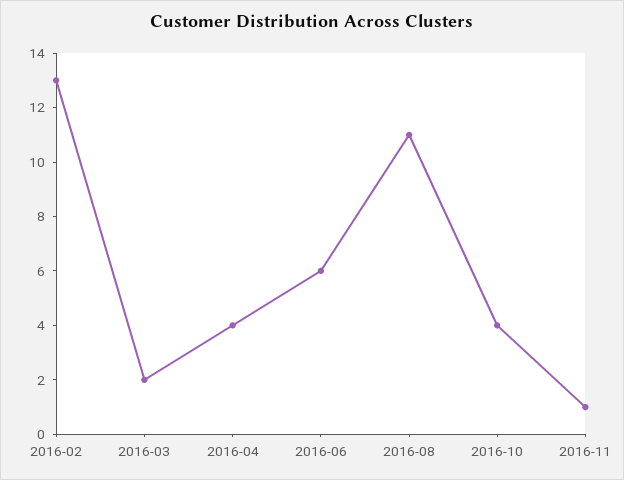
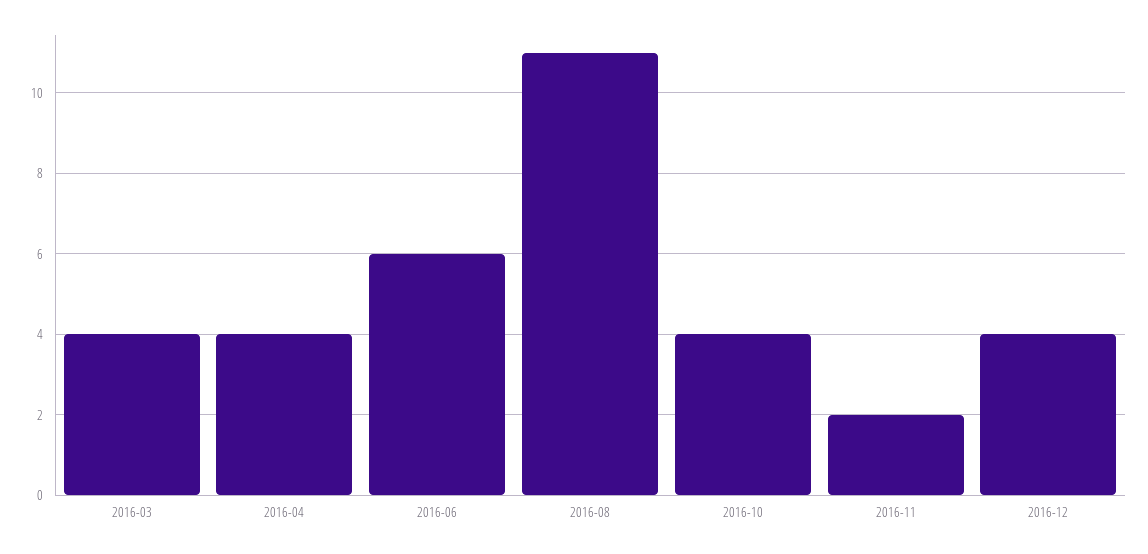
2016-02: 13 -> none
2016-03: 2 -> 4
2016-11: 1 -> 2
2016-12: none -> 4

